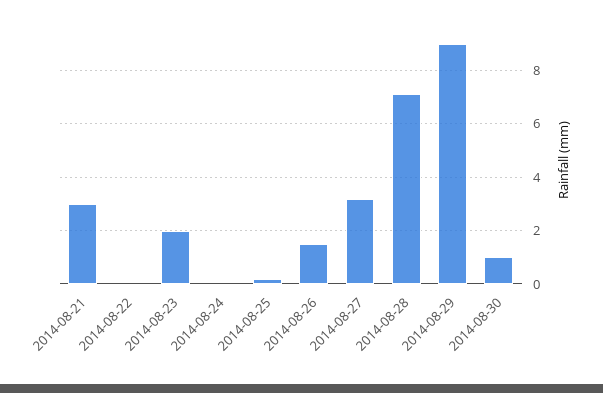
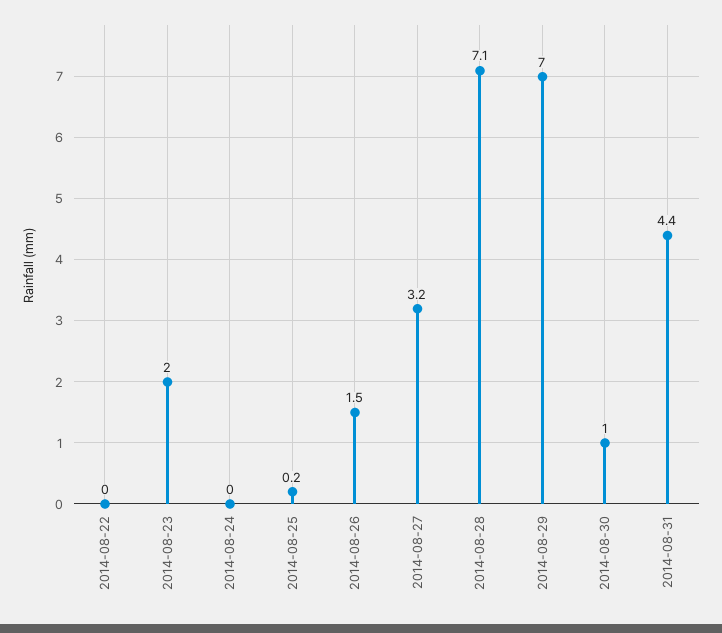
2014-08-21: 3 -> none
2014-08-29: 9 -> 7
2014-08-31: none -> 4.4

